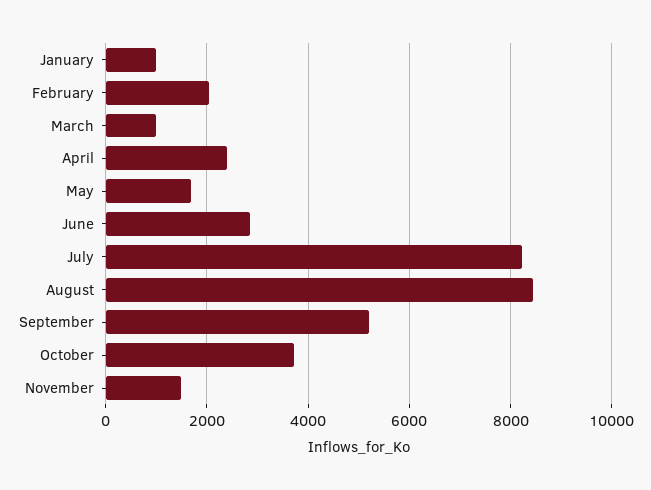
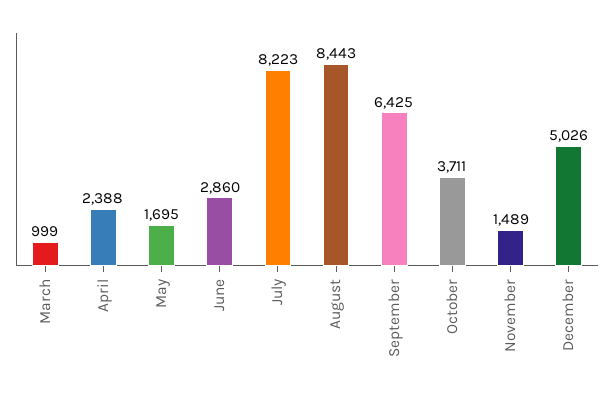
January: 1000 -> none
February: 2000 -> none
September: 5200 -> 6425
December: none -> 5026

